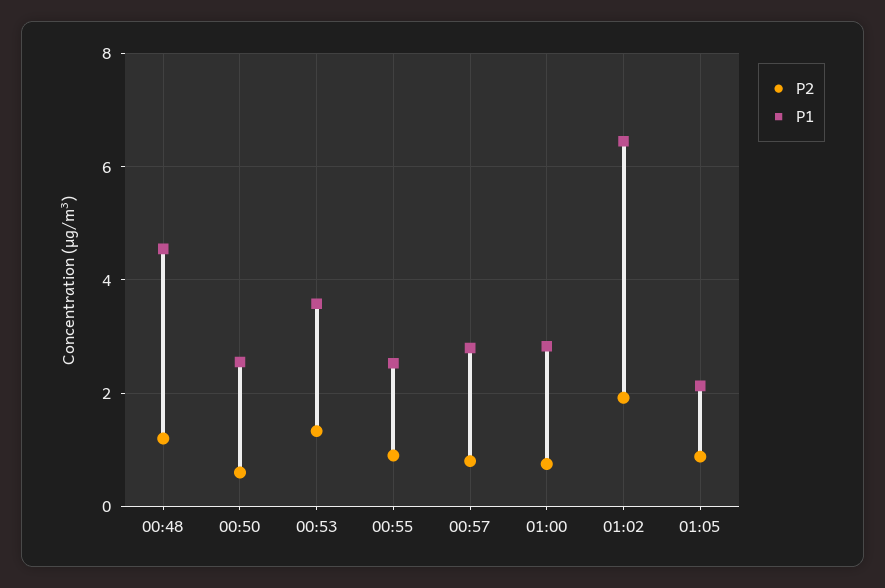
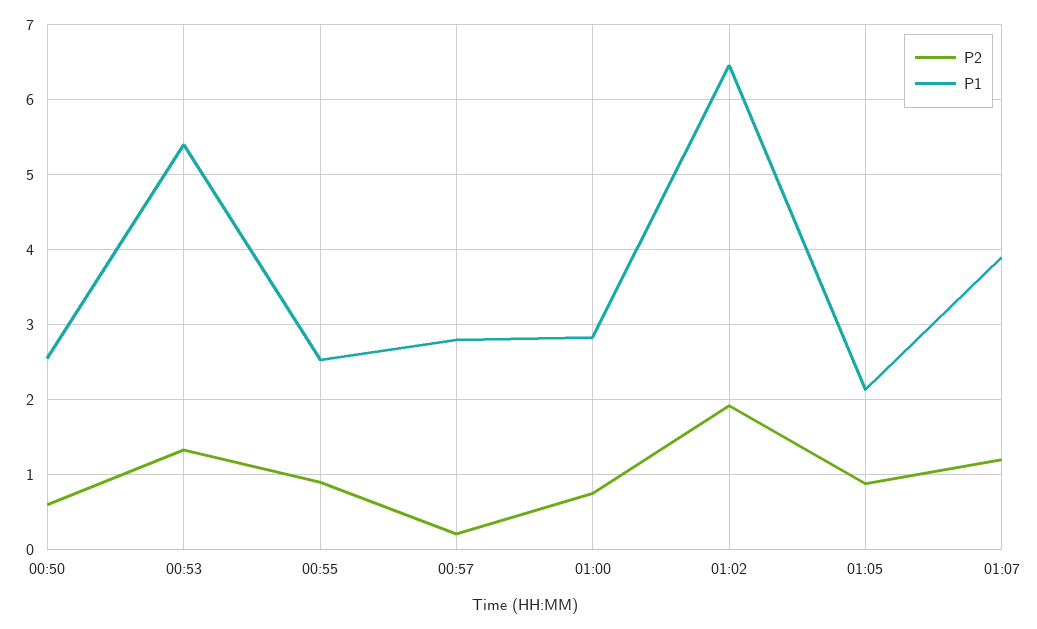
P2, 00:48: 1.2 -> none
P1, 00:48: 4.6 -> none
P1, 00:53: 3.6 -> 5.4
P2, 00:57: 0.8 -> 0.2
P2, 01:07: none -> 1.2
P1, 01:07: none -> 3.9

